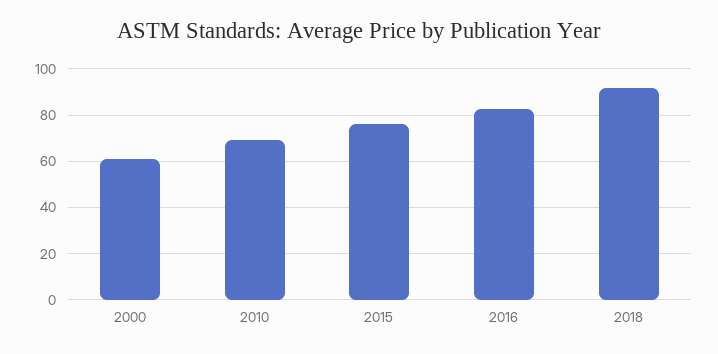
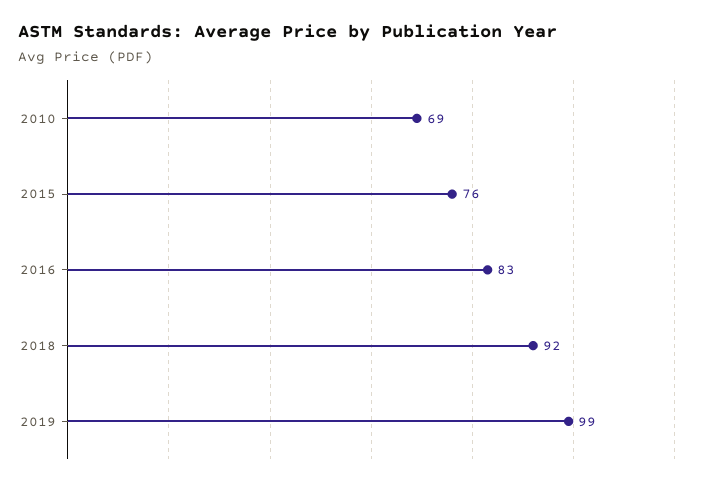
2000: 60 -> none
2019: none -> 99

